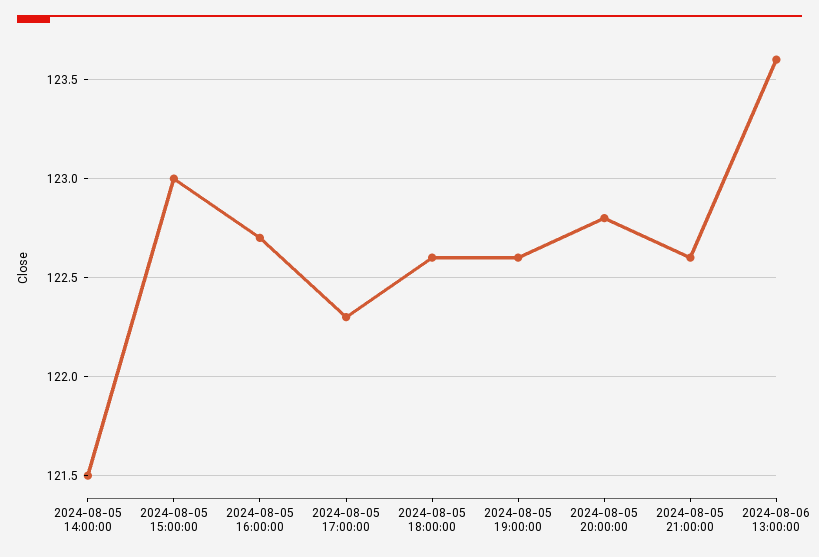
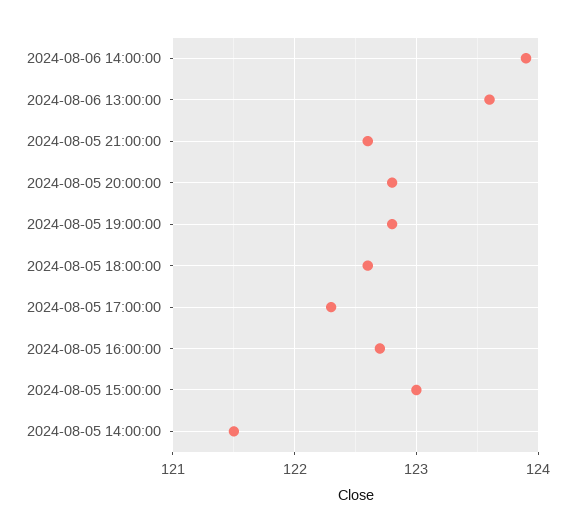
2024-08-05 19:00:00: 122.6 -> 122.8
2024-08-06 14:00:00: none -> 123.9

